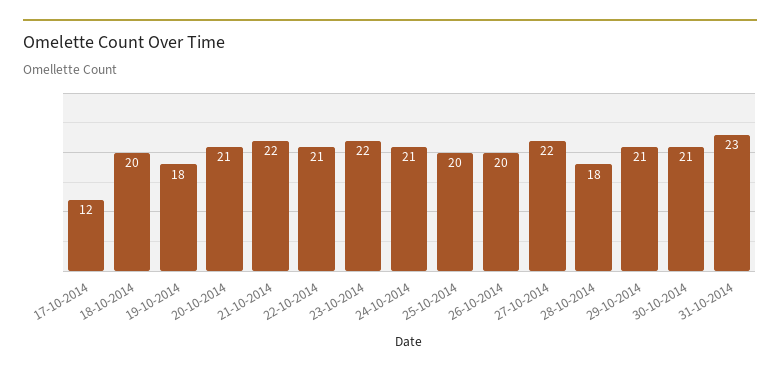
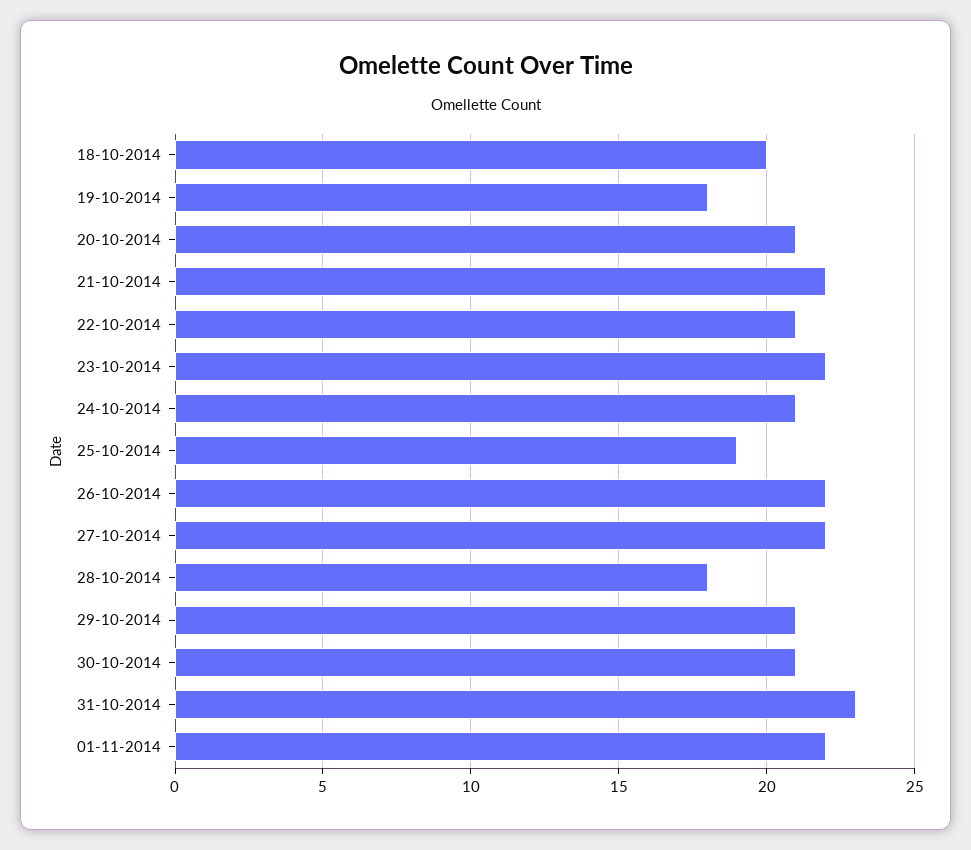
17-10-2014: 12 -> none
25-10-2014: 20 -> 19
26-10-2014: 20 -> 22
01-11-2014: none -> 22

